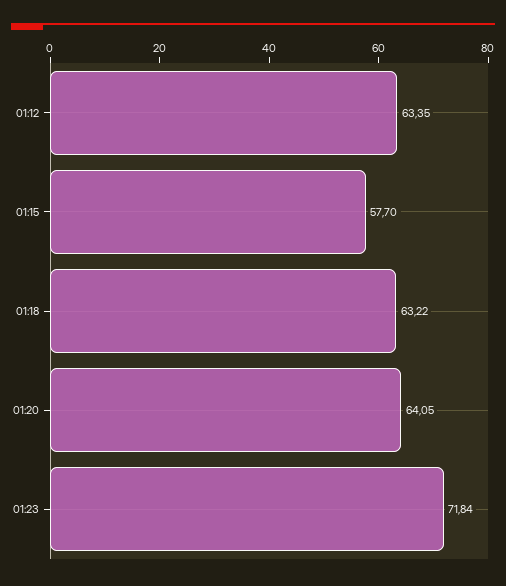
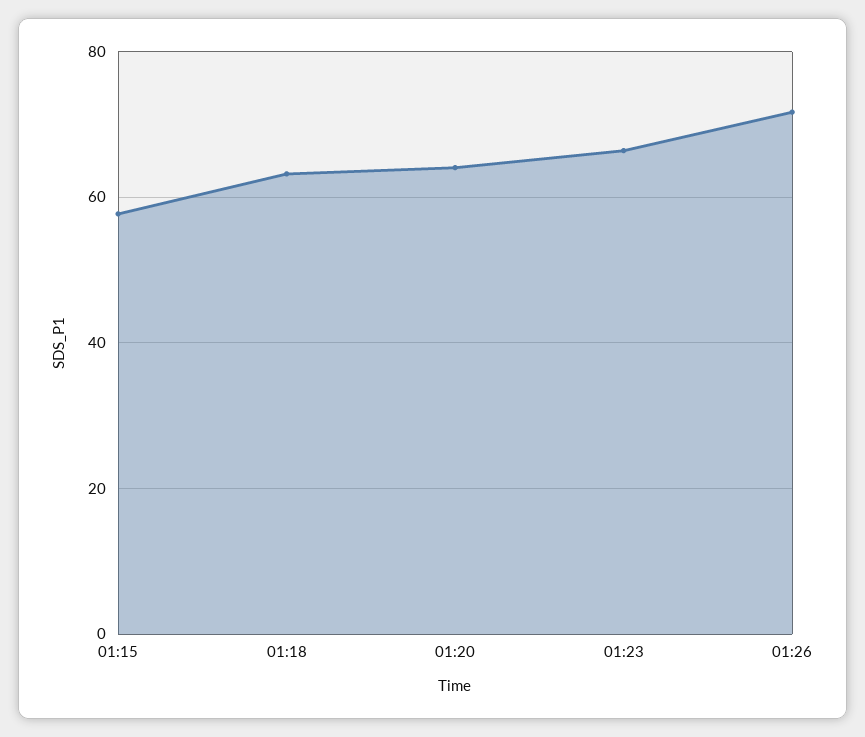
01:12: 63.35 -> none
01:23: 71.84 -> 66
01:26: none -> 72

